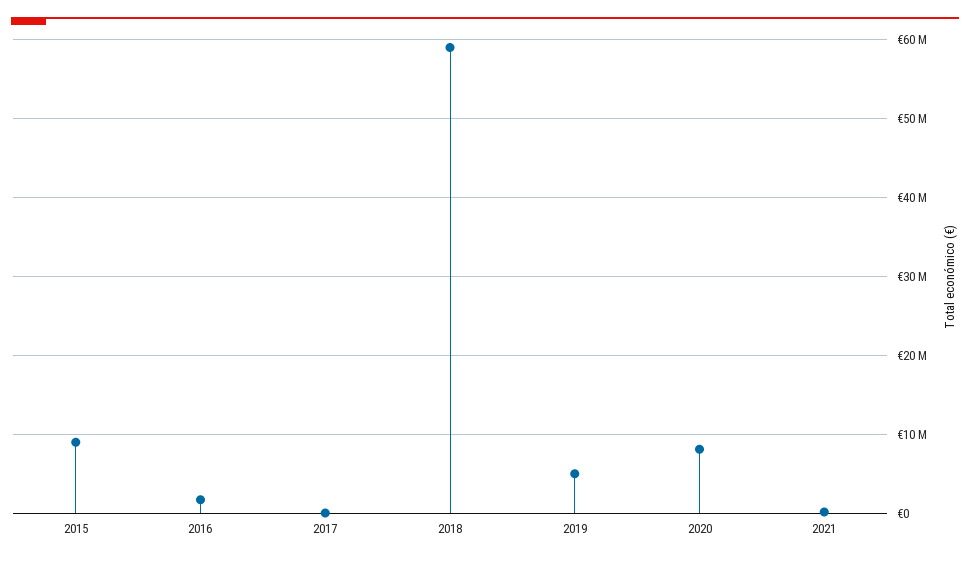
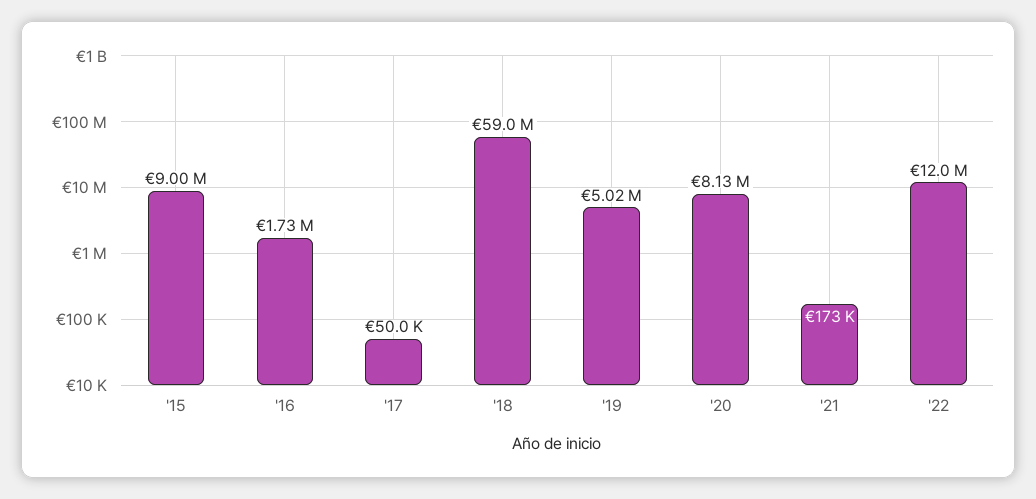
'22: none -> 12000000

